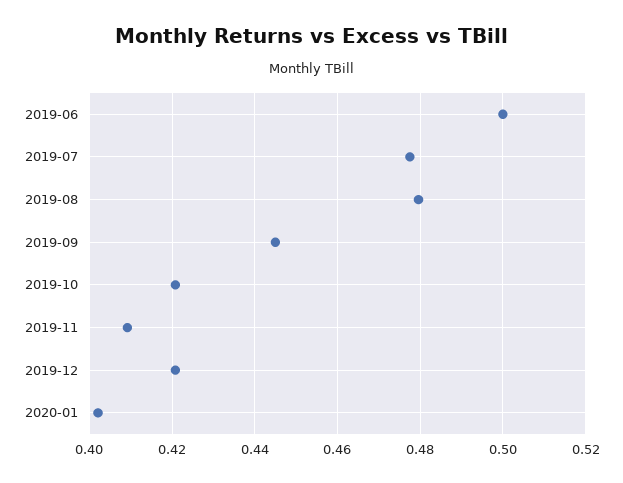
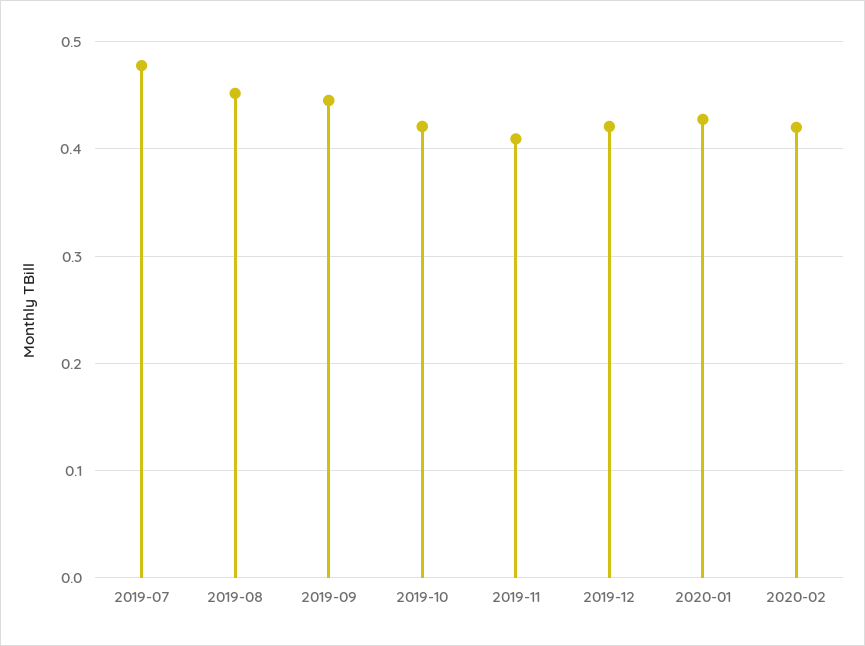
2019-06: 0.5 -> none
2019-08: 0.48 -> 0.45
2020-01: 0.402 -> 0.43
2020-02: none -> 0.42

